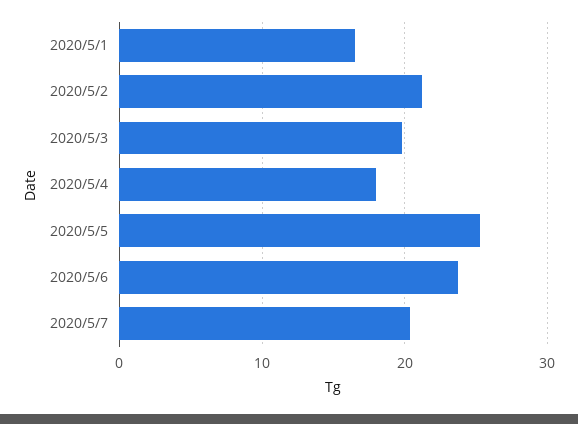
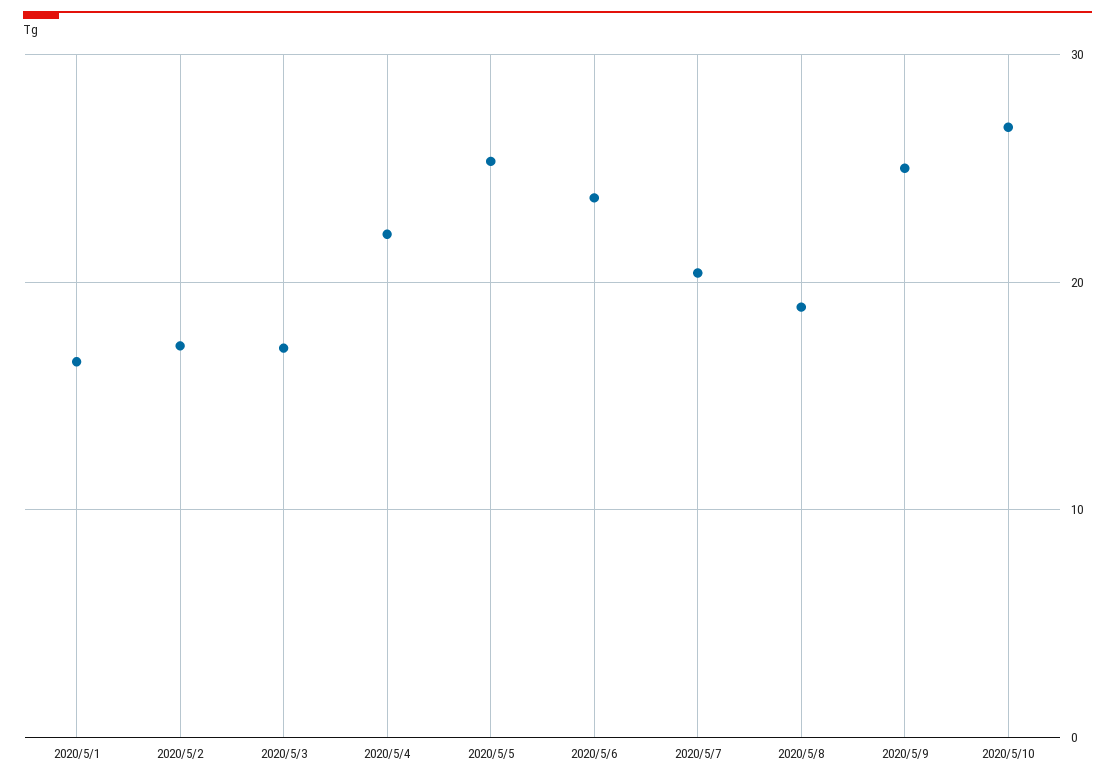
2020/5/2: 21 -> 17
2020/5/3: 20 -> 17
2020/5/4: 18 -> 22
2020/5/8: none -> 19
2020/5/9: none -> 25
2020/5/10: none -> 27

